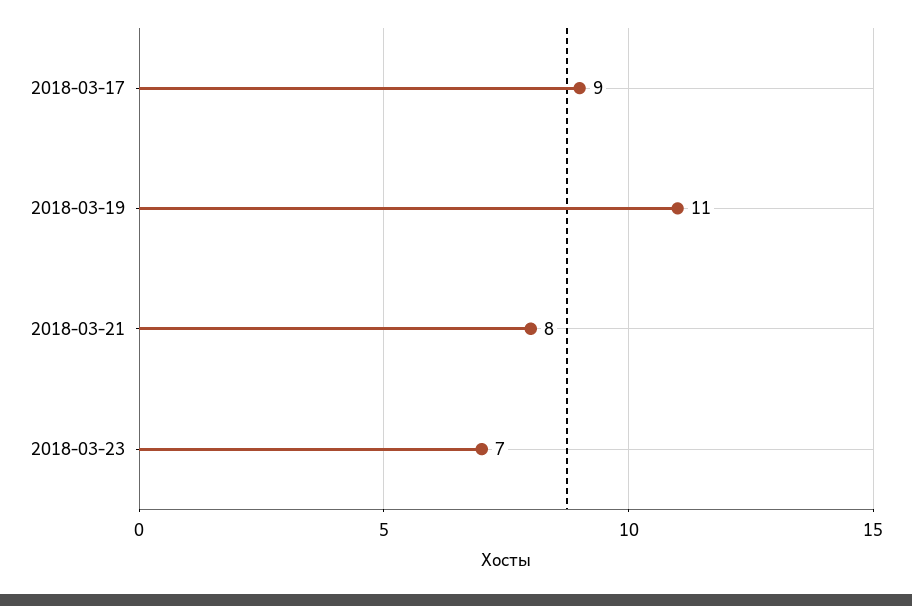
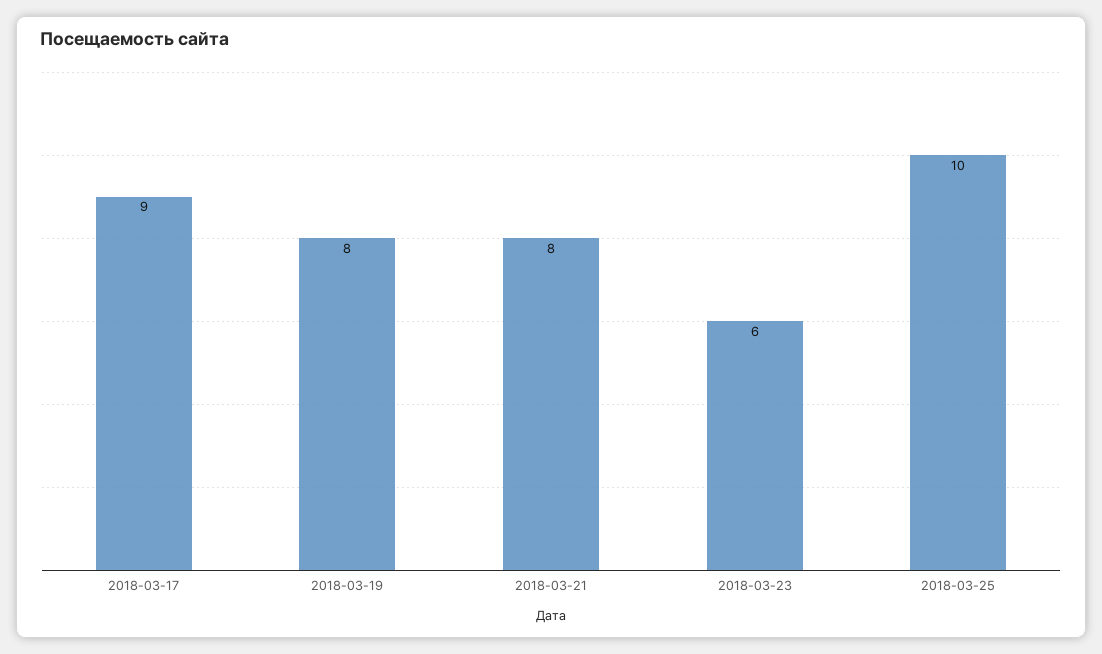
2018-03-19: 11 -> 8
2018-03-23: 7 -> 6
2018-03-25: none -> 10

